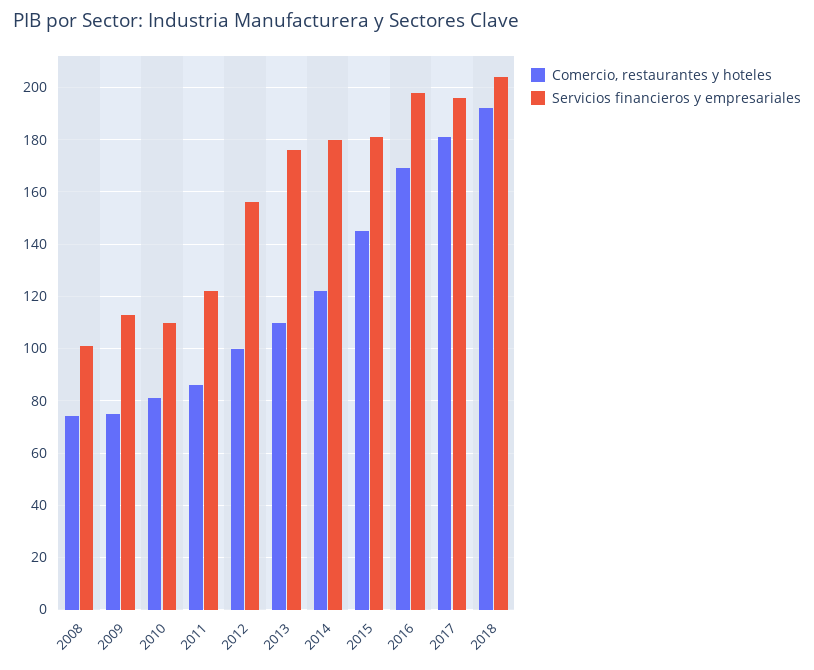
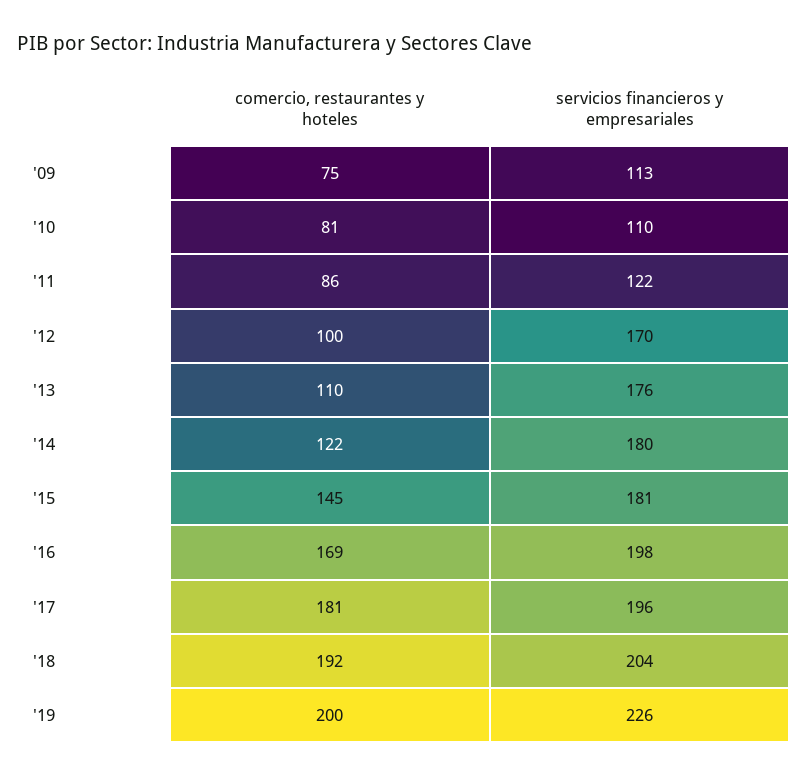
Comercio, restaurantes y hoteles, 2008: 75 -> none
Servicios financieros y empresariales, 2008: 100 -> none
Servicios financieros y empresariales, 2012: 155 -> 170
Comercio, restaurantes y hoteles, '19: none -> 200
Servicios financieros y empresariales, '19: none -> 226

